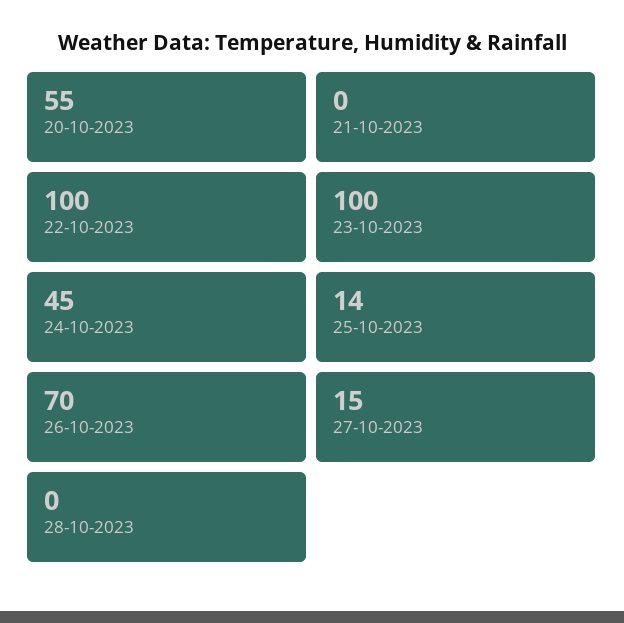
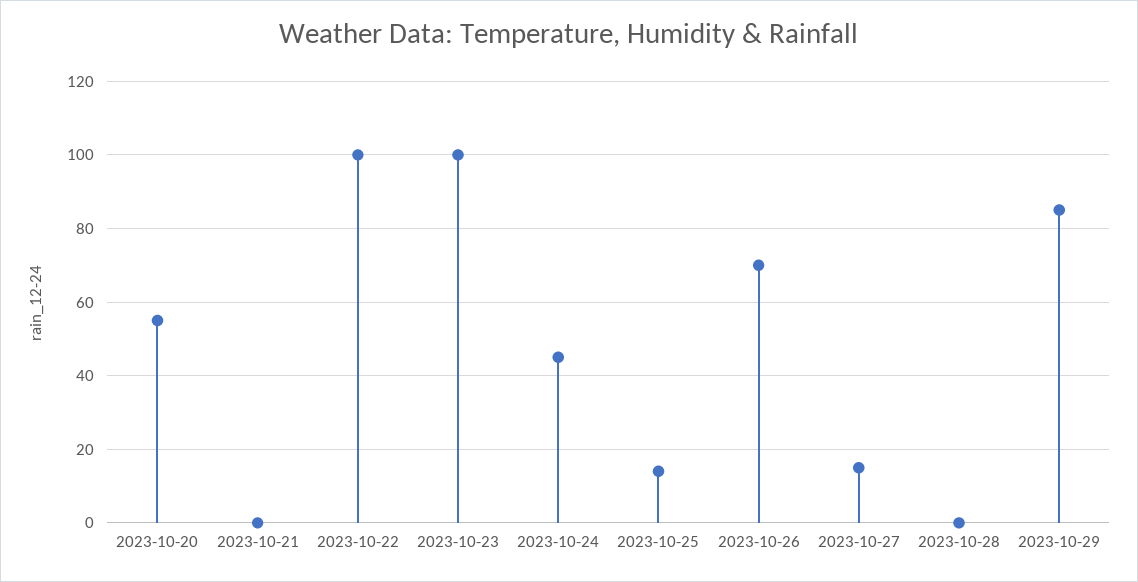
2023-10-29: none -> 85

